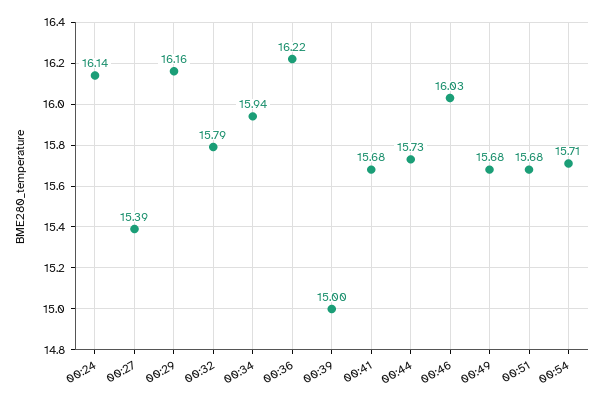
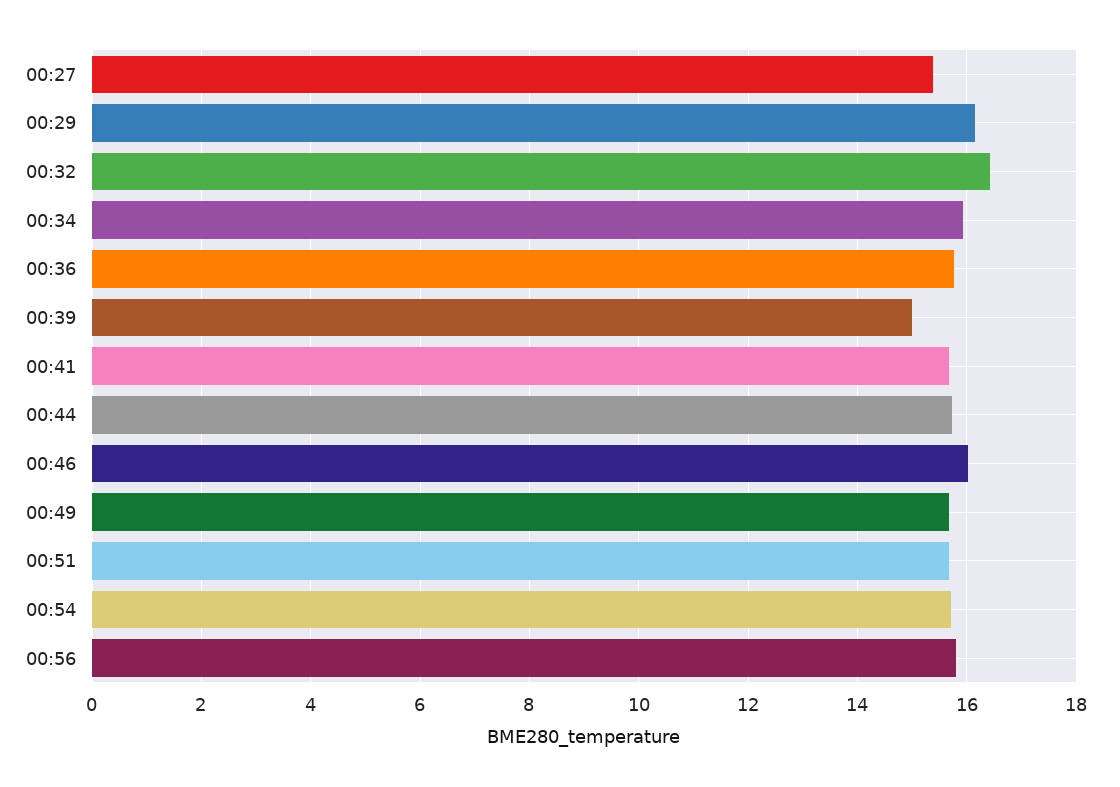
00:24: 16.14 -> none
00:32: 15.79 -> 16.4
00:36: 16.22 -> 15.8
00:56: none -> 15.8

